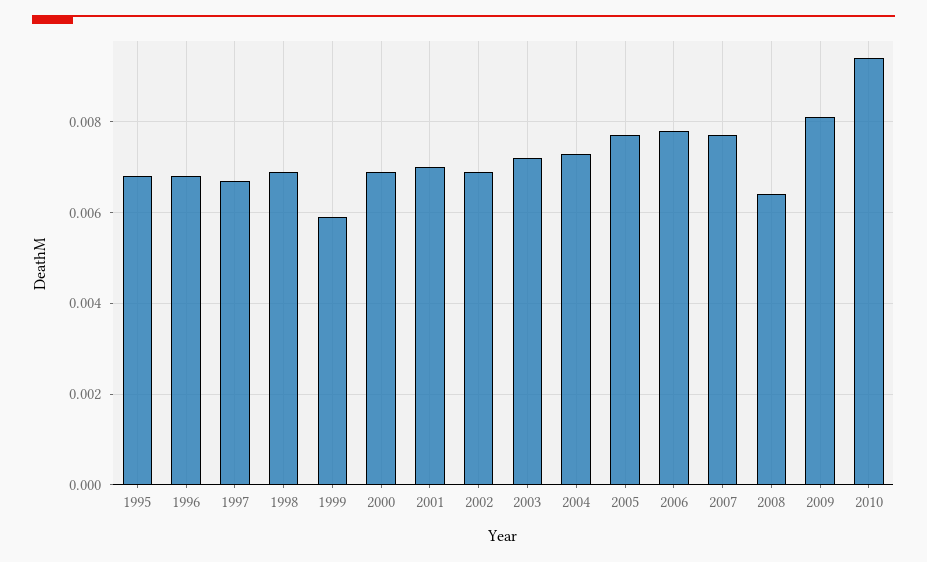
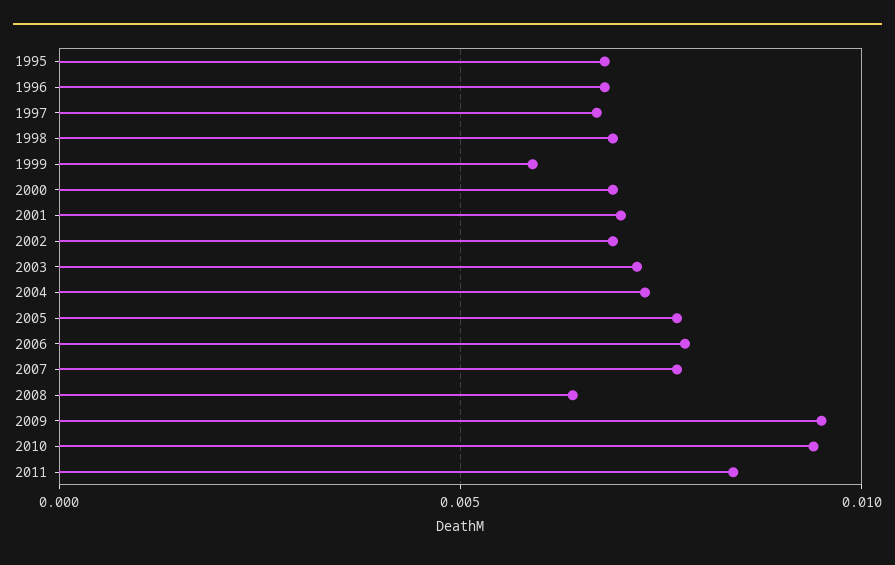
2009: 0.008 -> 0.0095
2011: none -> 0.0085

